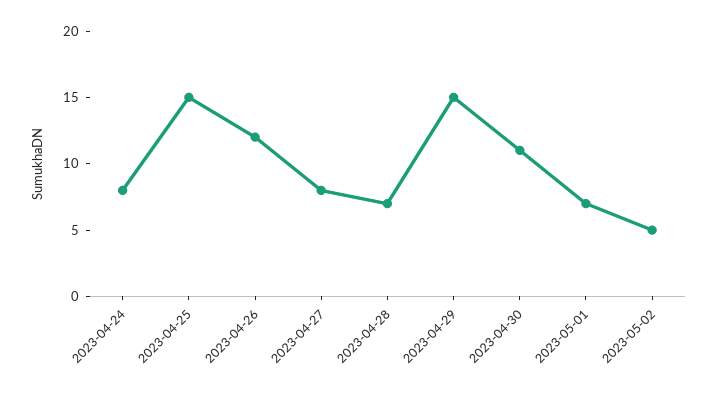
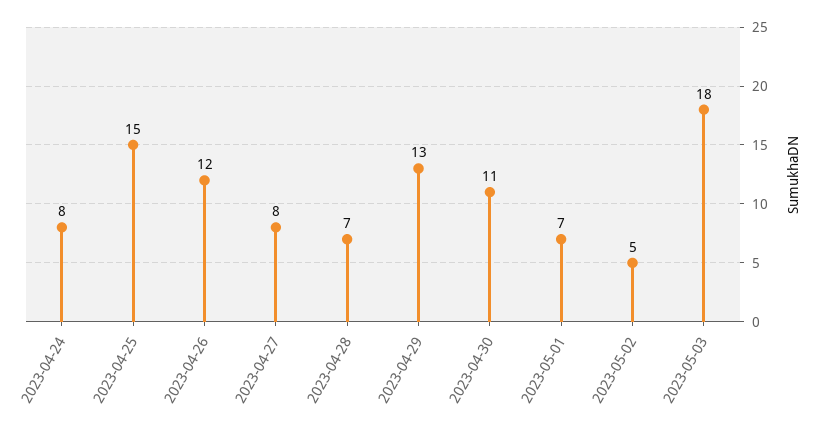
2023-04-29: 15 -> 13
2023-05-03: none -> 18

